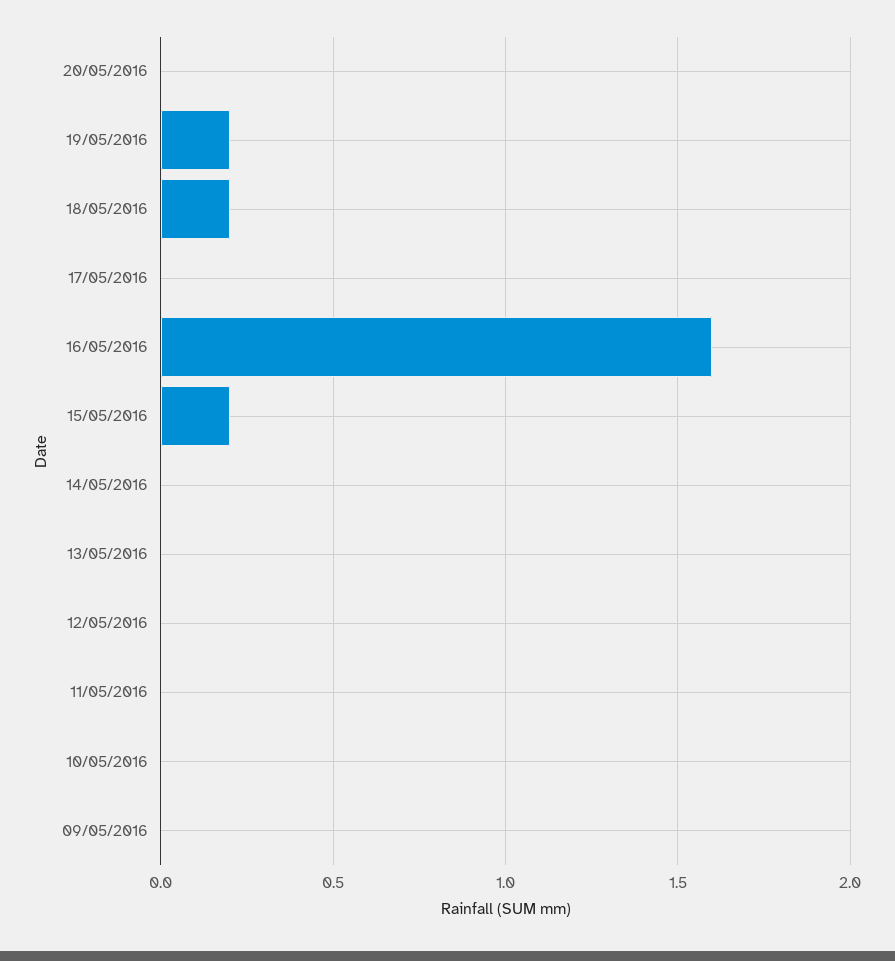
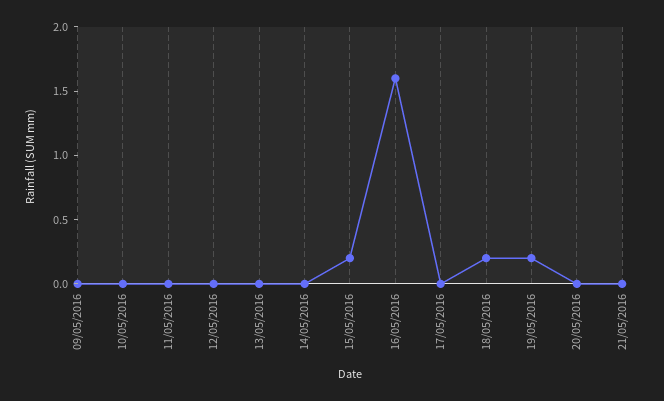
21/05/2016: none -> 0

